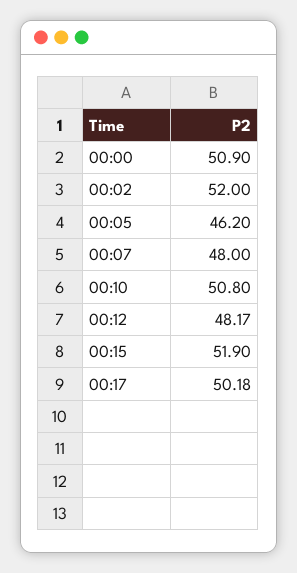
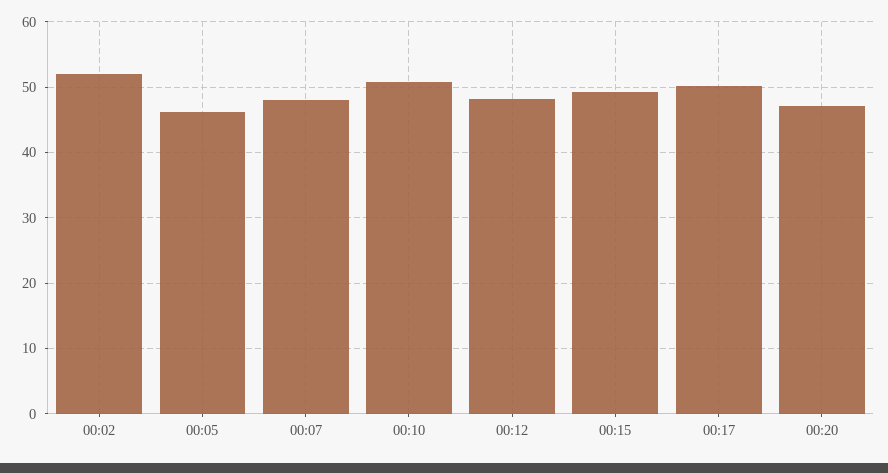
00:00: 50.9 -> none
00:15: 51.9 -> 49
00:20: none -> 47

